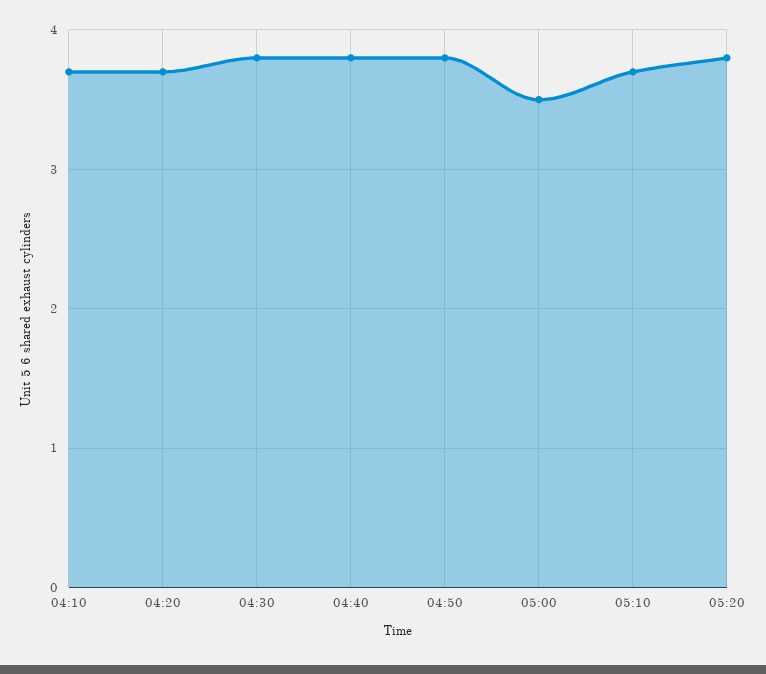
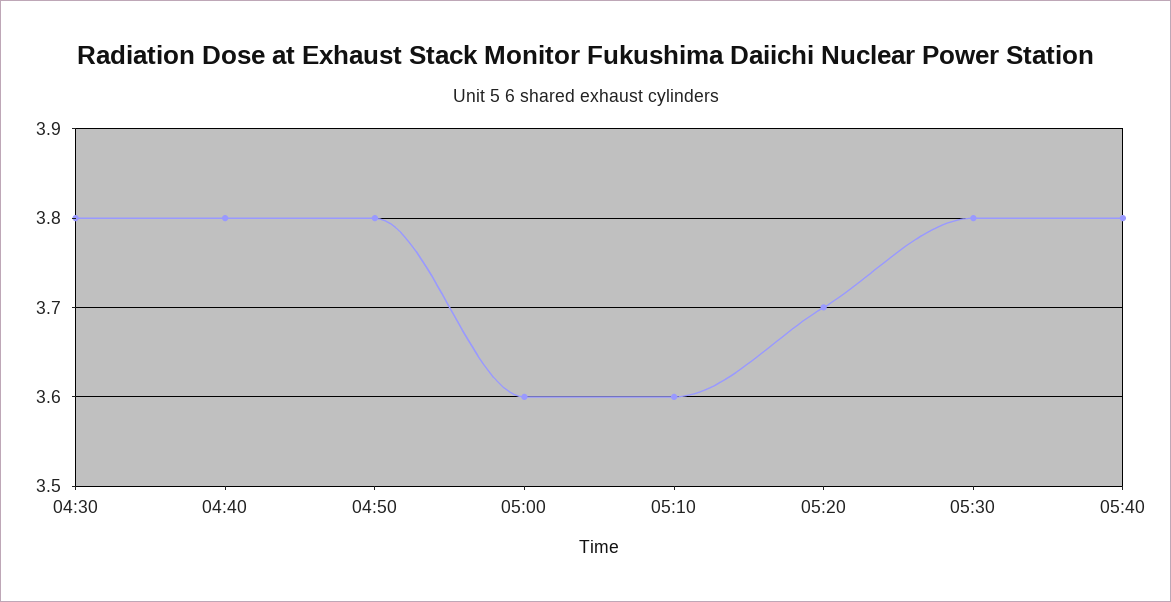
04:10: 3.7 -> none
04:20: 3.7 -> none
05:00: 3.5 -> 3.6
05:10: 3.7 -> 3.6
05:20: 3.8 -> 3.7
05:30: none -> 3.8
05:40: none -> 3.8

